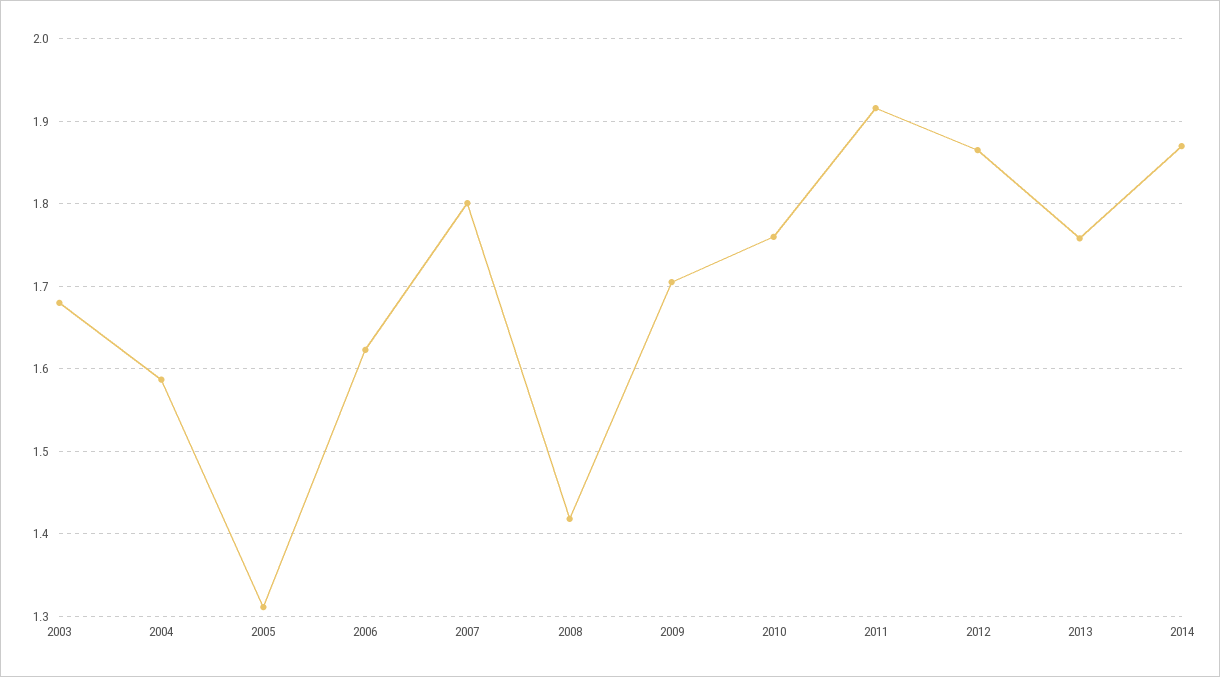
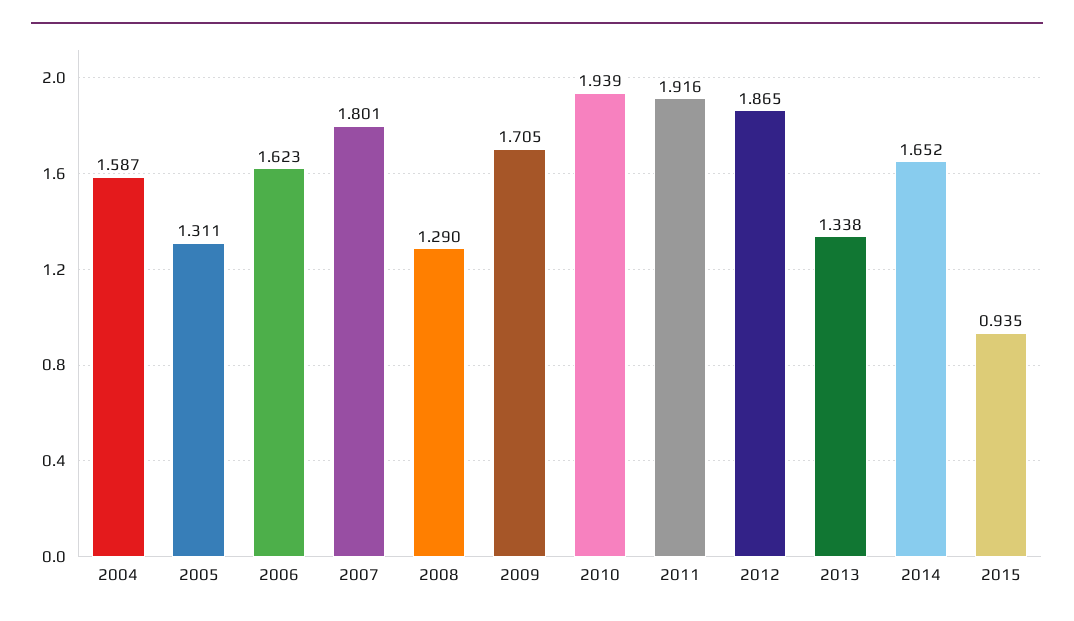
2003: 1.68 -> none
2008: 1.42 -> 1.29
2010: 1.76 -> 1.939
2013: 1.76 -> 1.338
2014: 1.87 -> 1.652
2015: none -> 0.935

